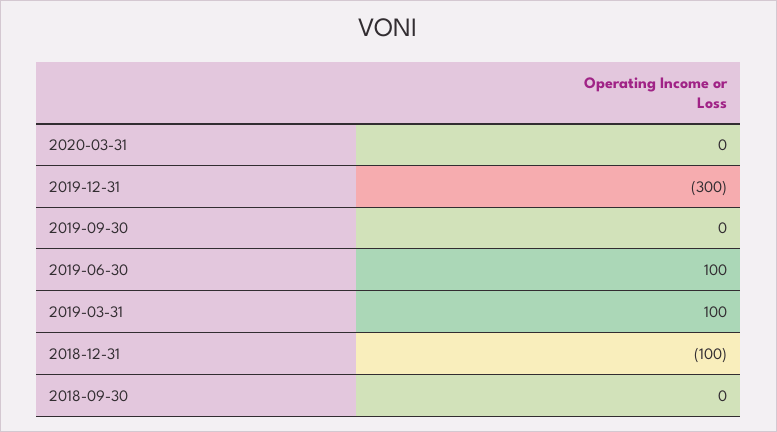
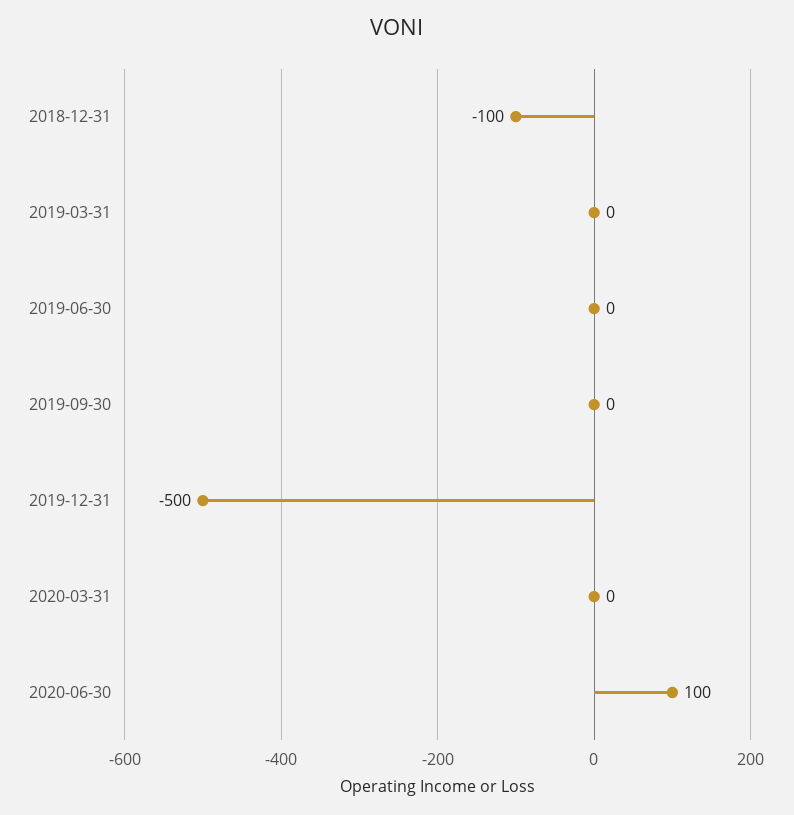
2019-12-31: -300 -> -500
2019-06-30: 100 -> 0
2019-03-31: 100 -> 0
2018-09-30: 0 -> none
2020-06-30: none -> 100

